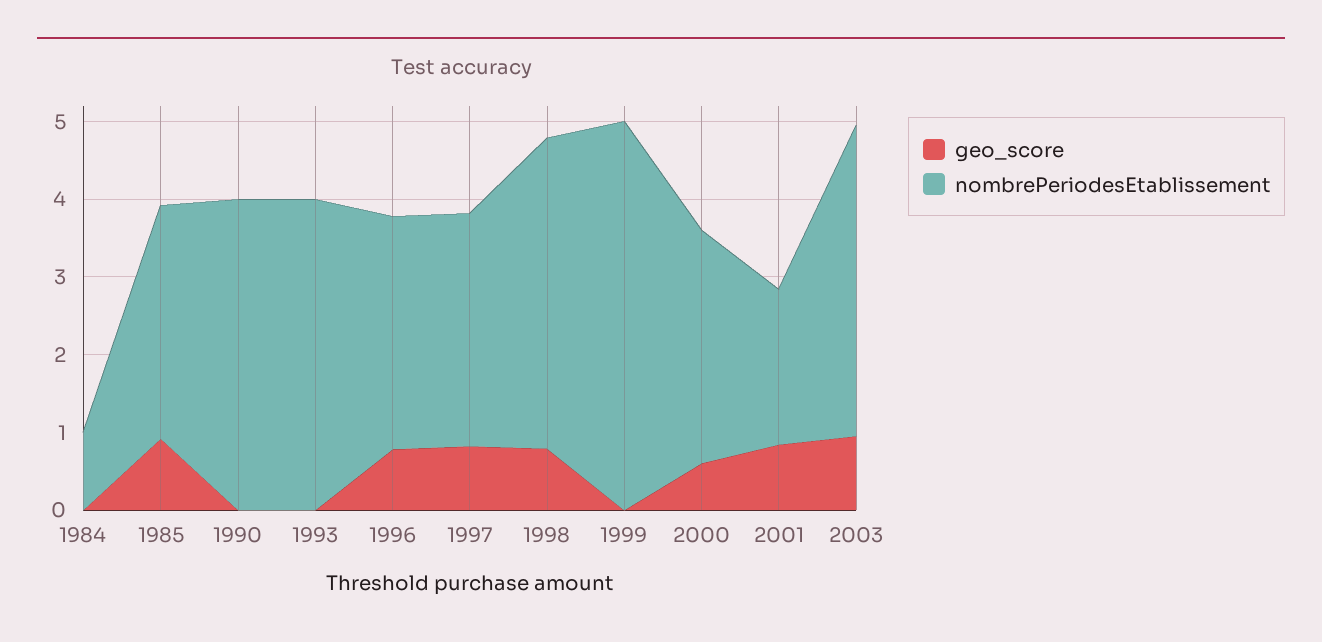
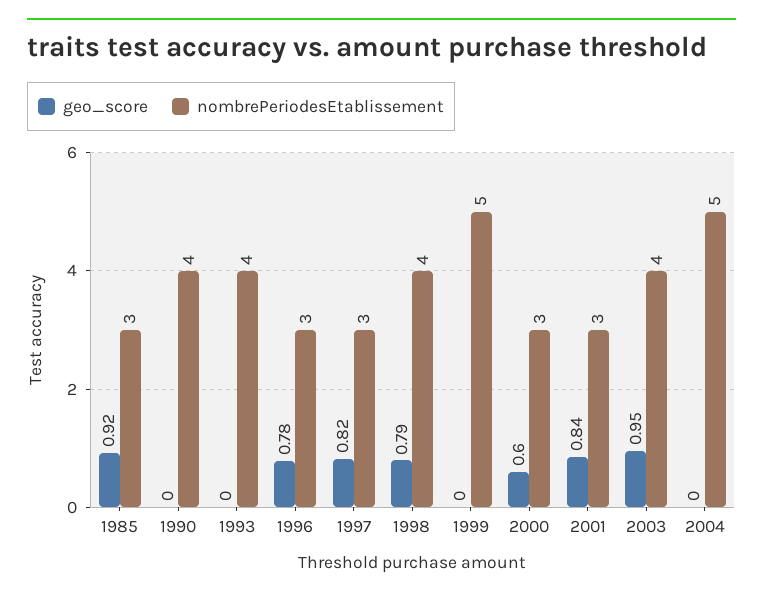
geo_score, 1984: 0 -> none
nombrePeriodesEtablissement, 1984: 1 -> none
nombrePeriodesEtablissement, 2001: 2 -> 3
geo_score, 2004: none -> 0
nombrePeriodesEtablissement, 2004: none -> 5

